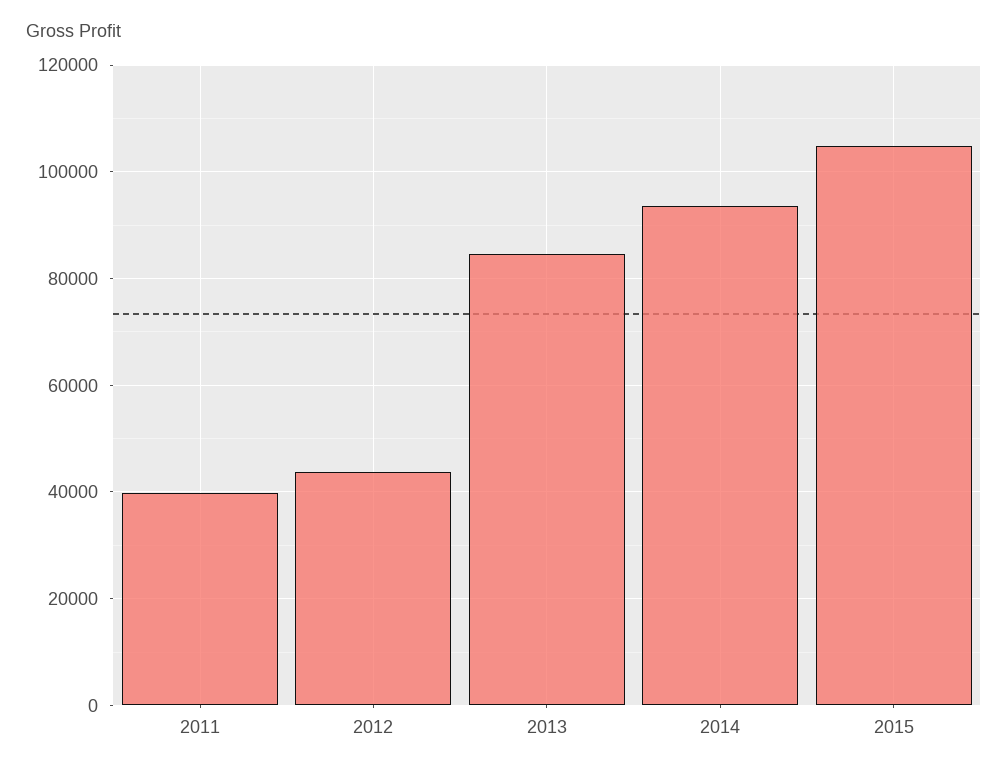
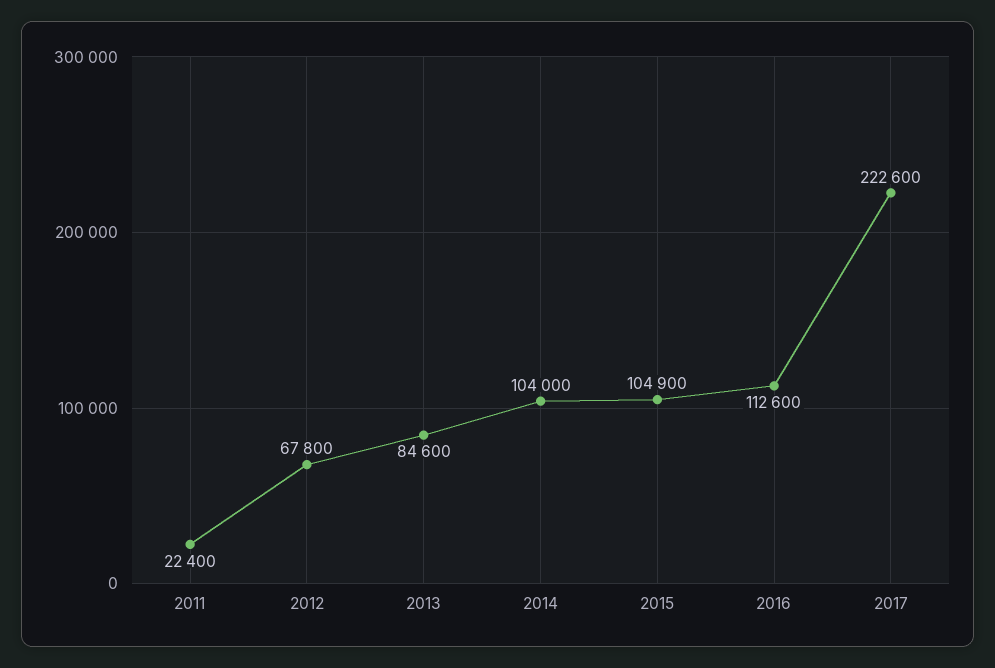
2011: 40000 -> 22400
2012: 44000 -> 67800
2014: 94000 -> 104000
2016: none -> 112600
2017: none -> 222600

